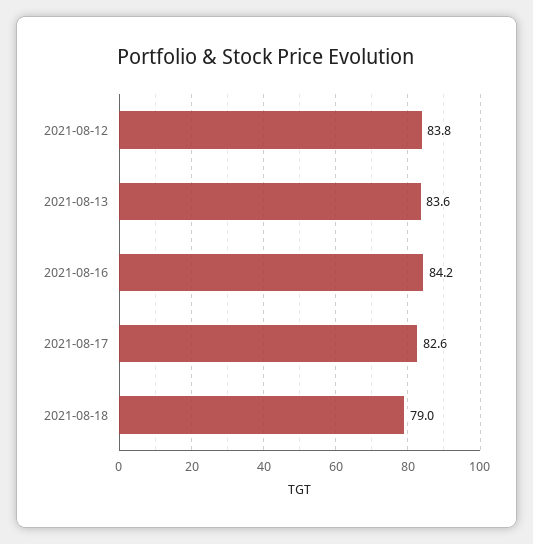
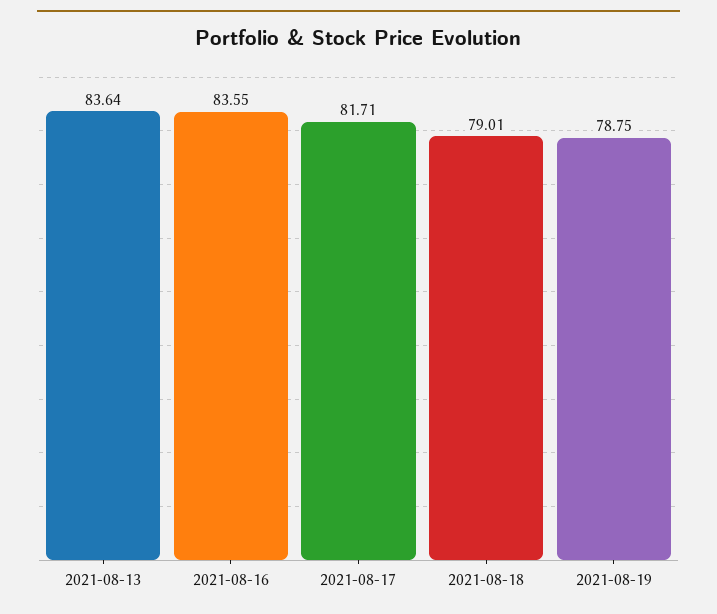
2021-08-12: 83.8 -> none
2021-08-16: 84.2 -> 83.55
2021-08-17: 82.6 -> 81.71
2021-08-19: none -> 78.75

